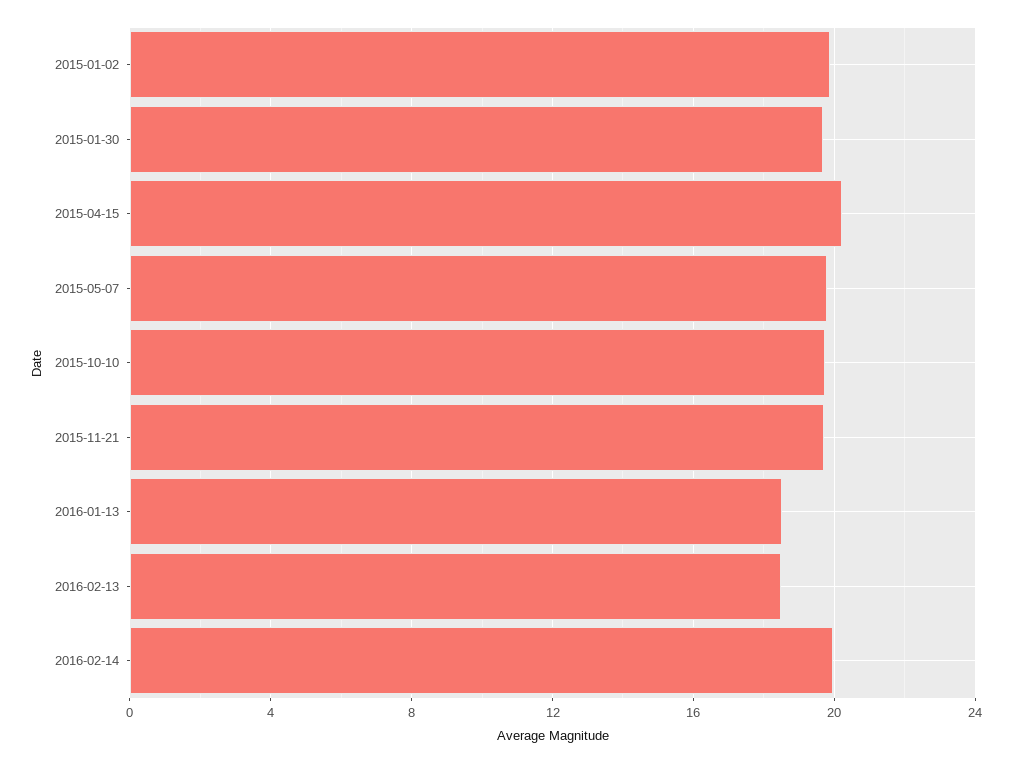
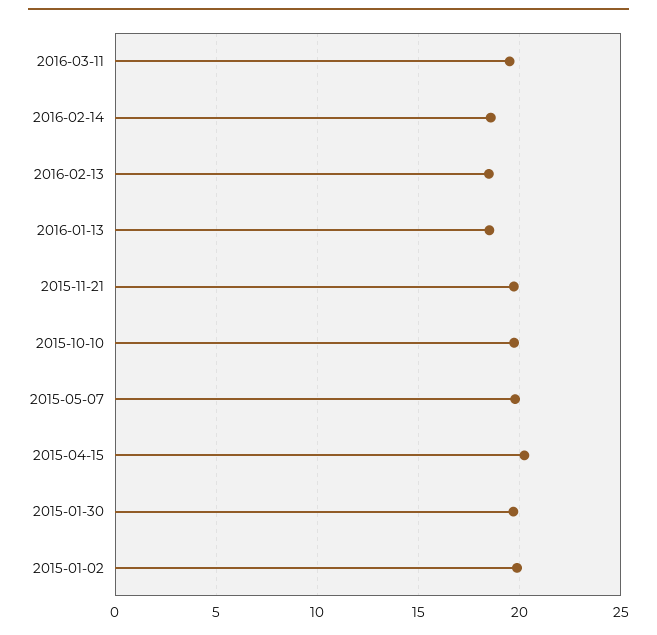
2016-02-14: 20 -> 18.5
2016-03-11: none -> 19.5

